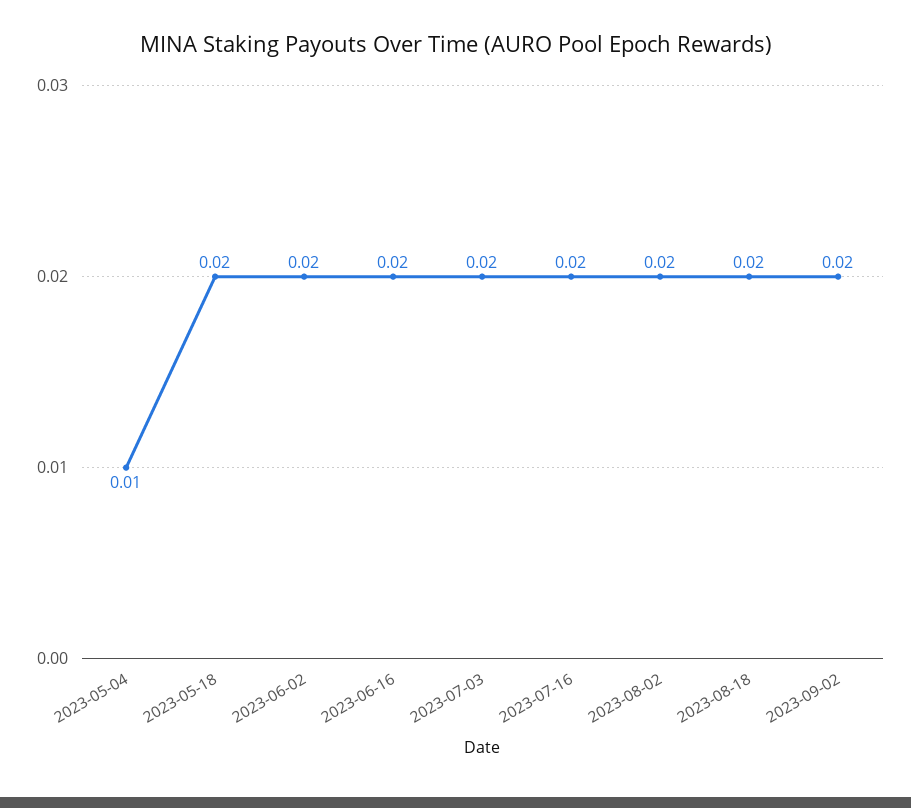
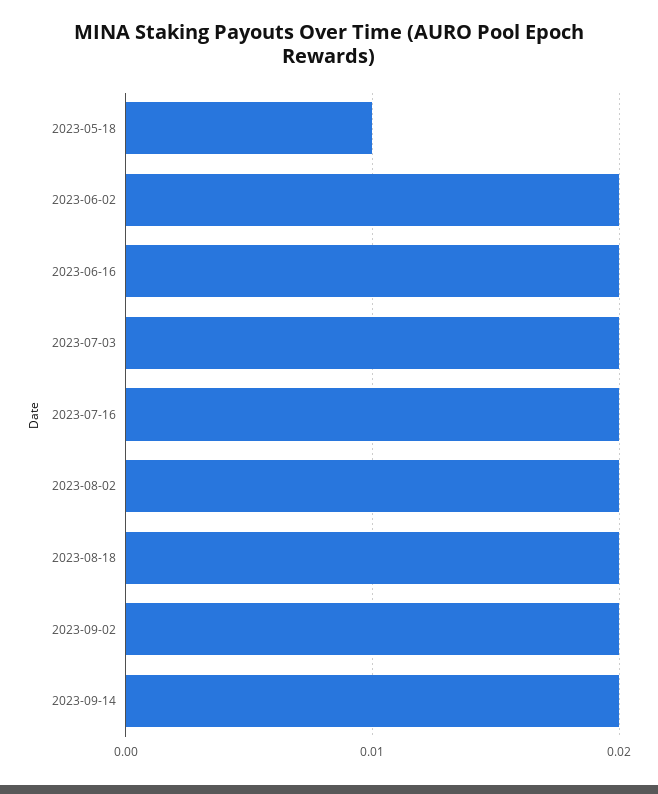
2023-05-04: 0.01 -> none
2023-05-18: 0.02 -> 0.01
2023-09-14: none -> 0.02

